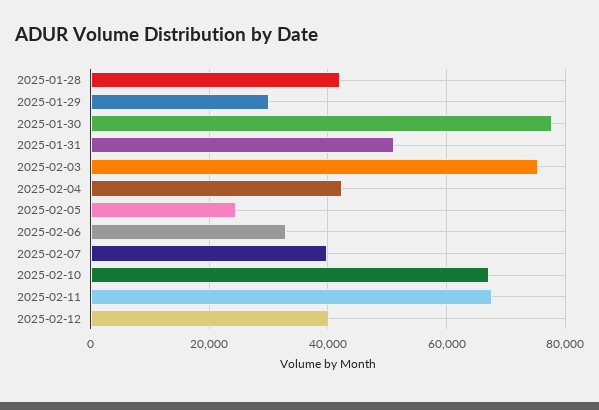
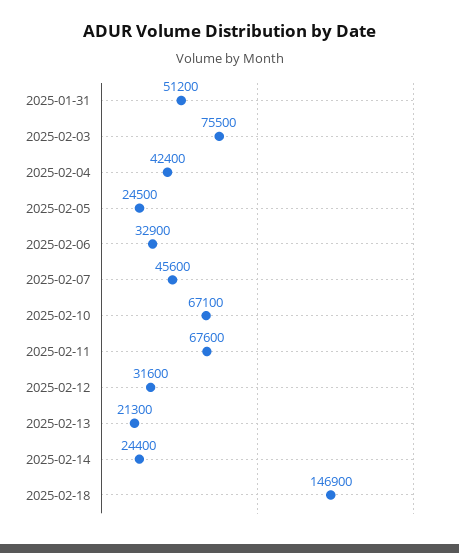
2025-01-28: 42000 -> none
2025-01-29: 30000 -> none
2025-01-30: 78000 -> none
2025-02-07: 40000 -> 45600
2025-02-12: 40000 -> 31600
2025-02-13: none -> 21300
2025-02-14: none -> 24400
2025-02-18: none -> 146900

